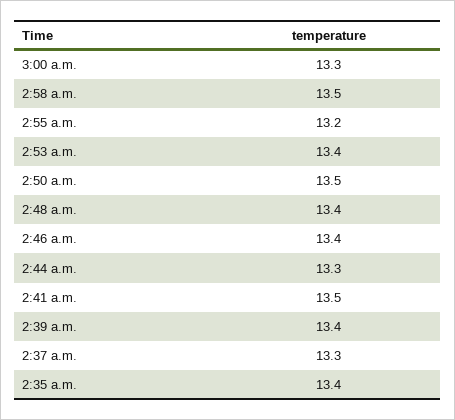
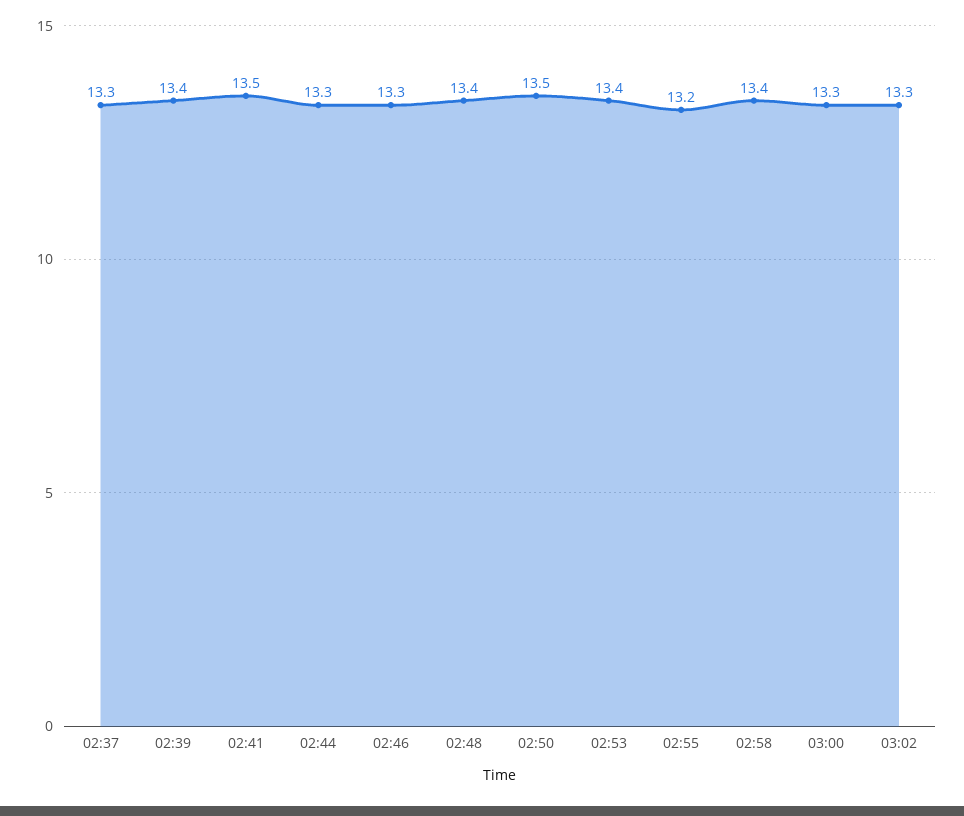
2:58 a.m.: 13.5 -> 13.4
2:46 a.m.: 13.4 -> 13.3
2:35 a.m.: 13.4 -> none
03:02: none -> 13.3

